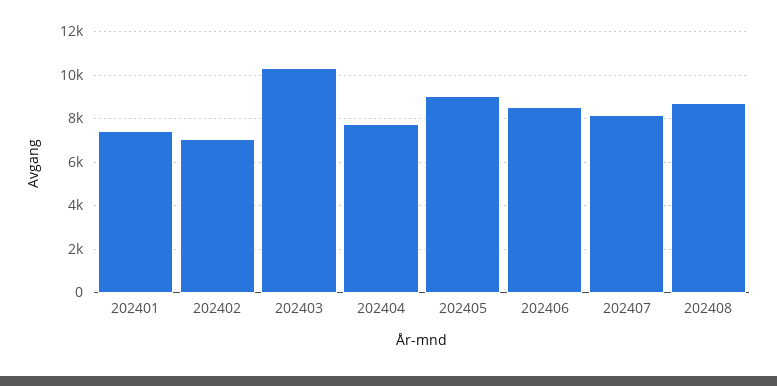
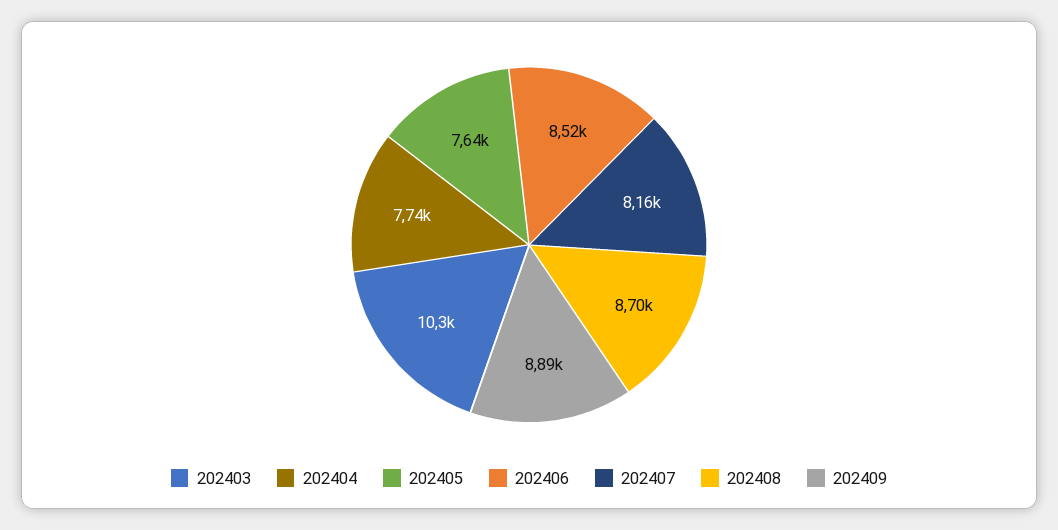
202401: 7500 -> none
202402: 7000 -> none
202405: 9000 -> 7640
202409: none -> 8890

